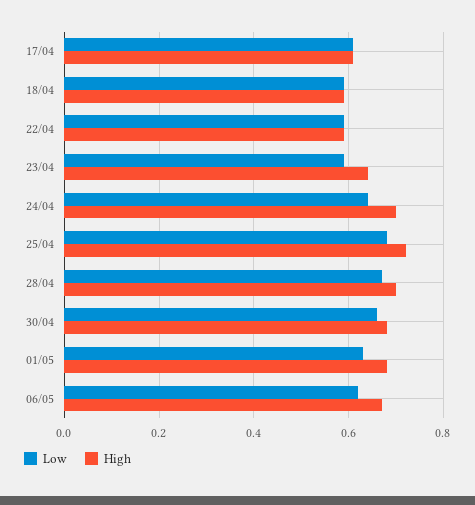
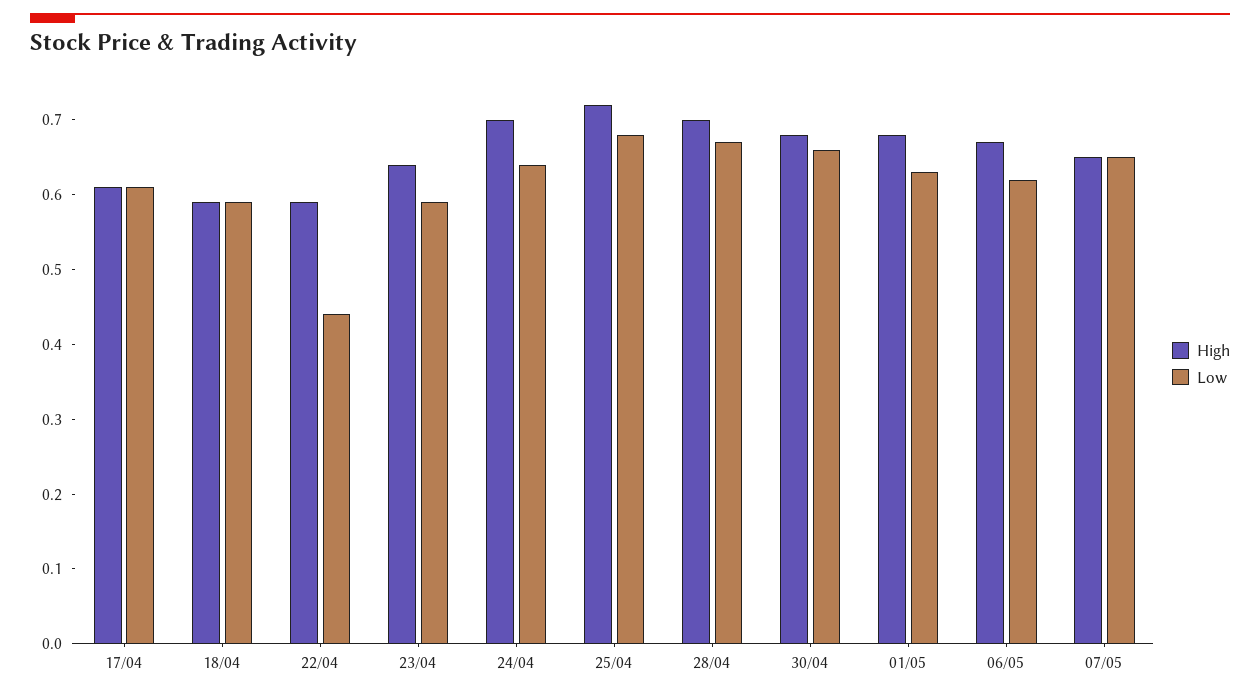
Low, 22/04: 0.6 -> 0.45
High, 07/05: none -> 0.65
Low, 07/05: none -> 0.65

